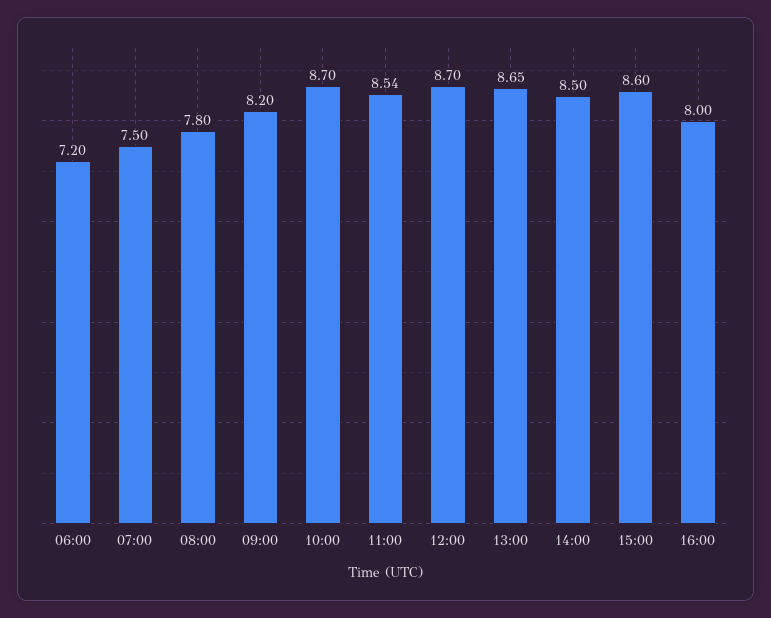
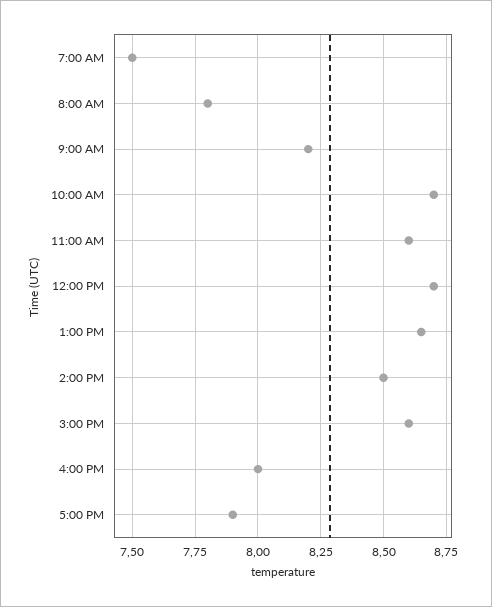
06:00: 7.2 -> none
11:00: 8.54 -> 8.6
5:00 PM: none -> 7.9

